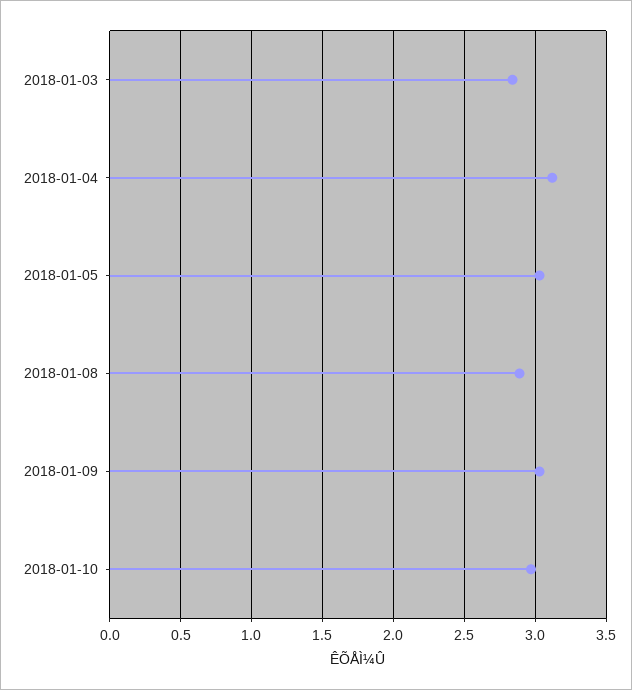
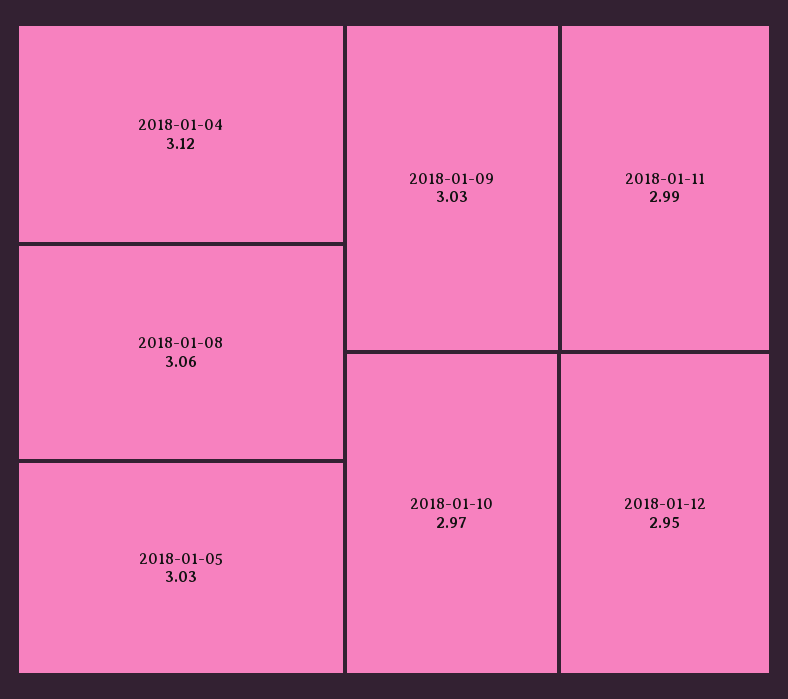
2018-01-03: 2.85 -> none
2018-01-08: 2.9 -> 3.06
2018-01-11: none -> 2.99
2018-01-12: none -> 2.95

